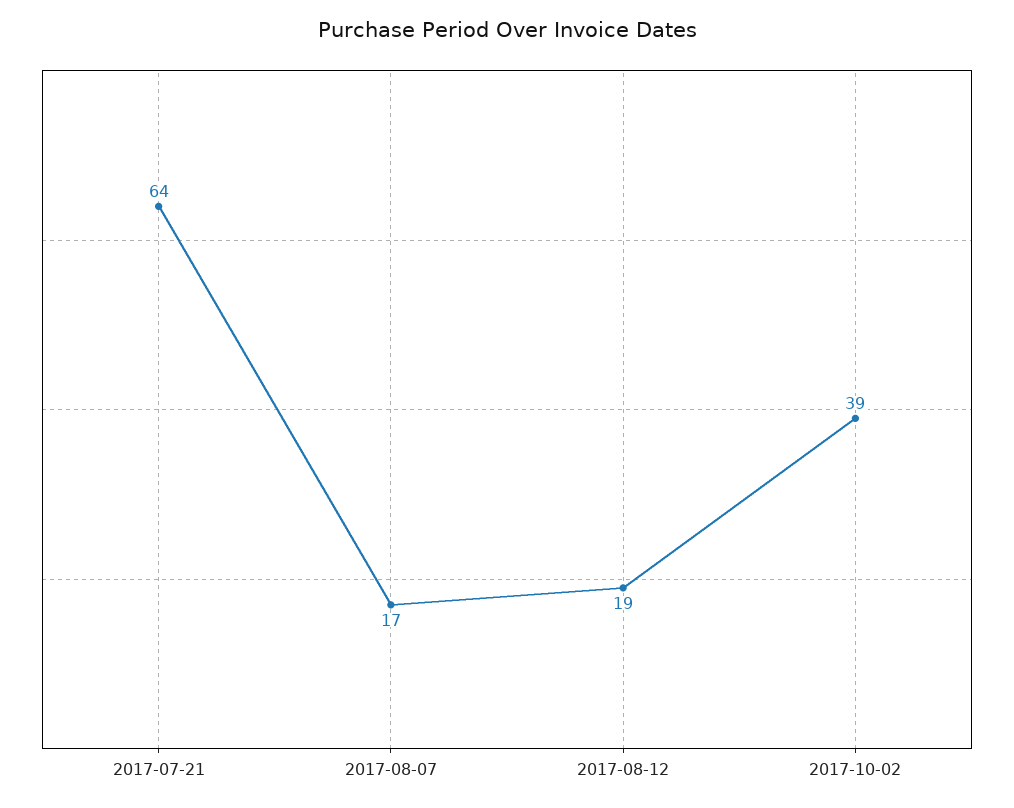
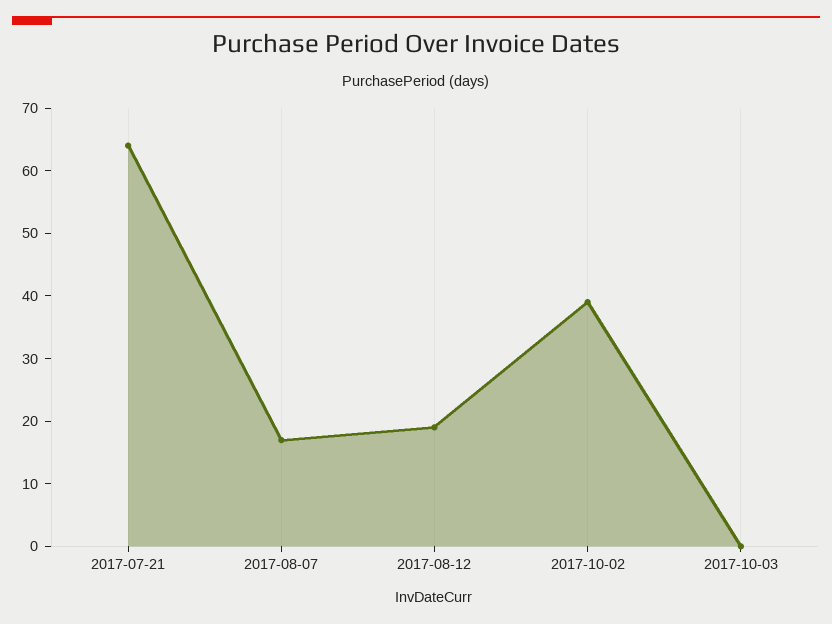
2017-10-03: none -> 0

